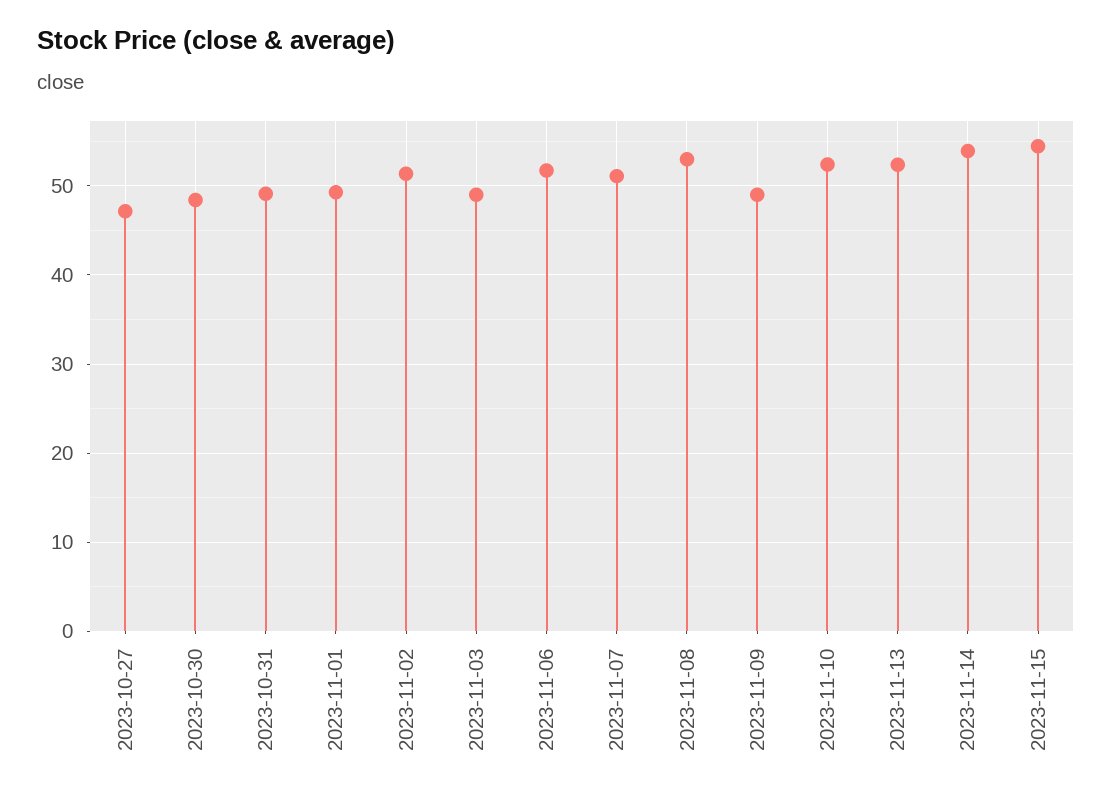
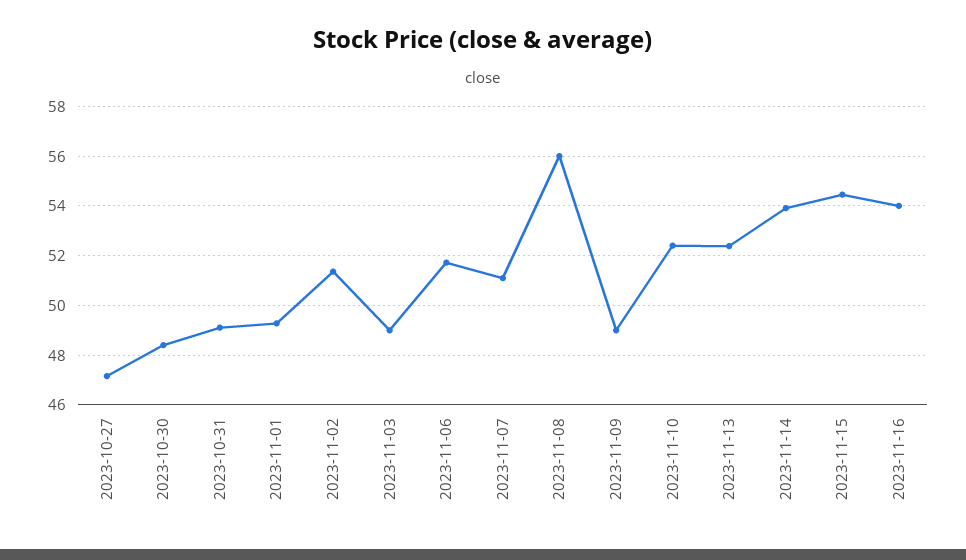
2023-11-08: 53 -> 56
2023-11-16: none -> 54

